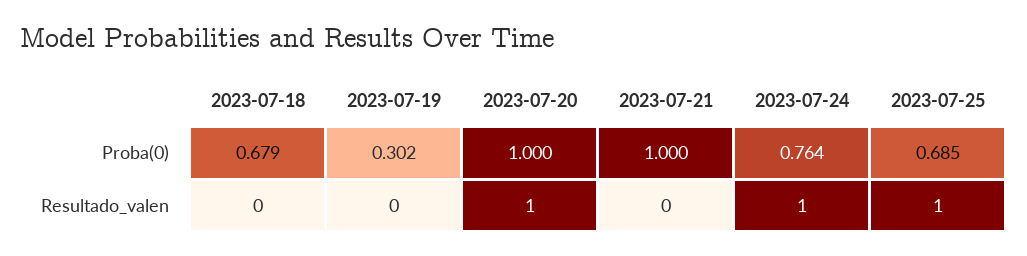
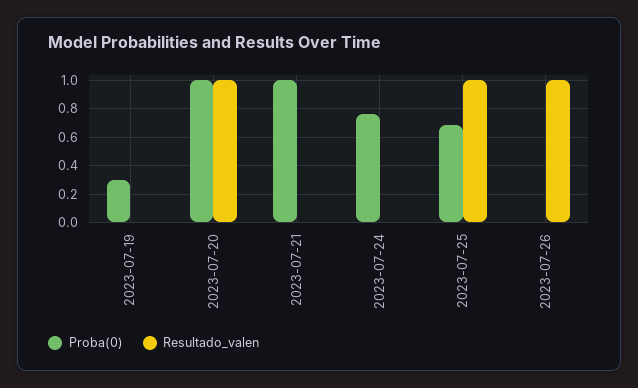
Proba(0), 2023-07-18: 0.679 -> none
Resultado_valen, 2023-07-18: 0 -> none
Resultado_valen, 2023-07-24: 1 -> 0
Proba(0), 2023-07-26: none -> 0
Resultado_valen, 2023-07-26: none -> 1

